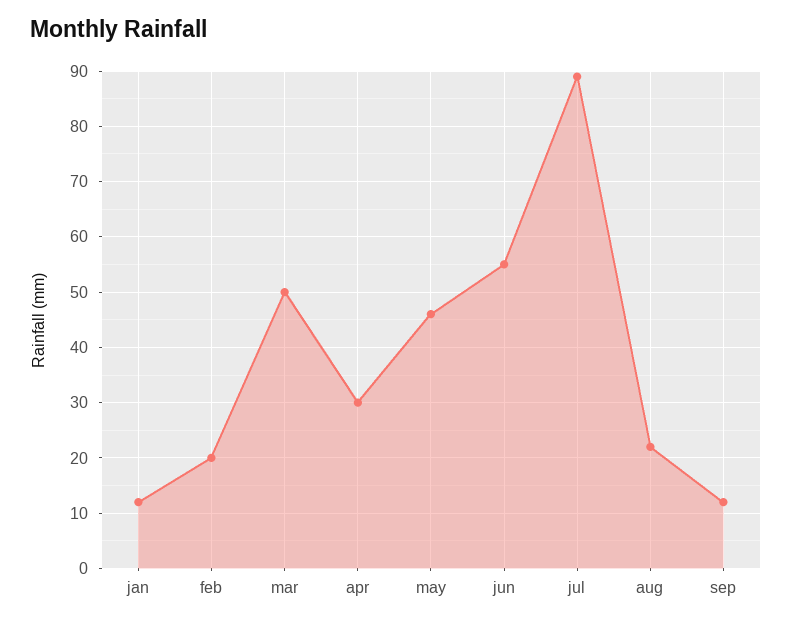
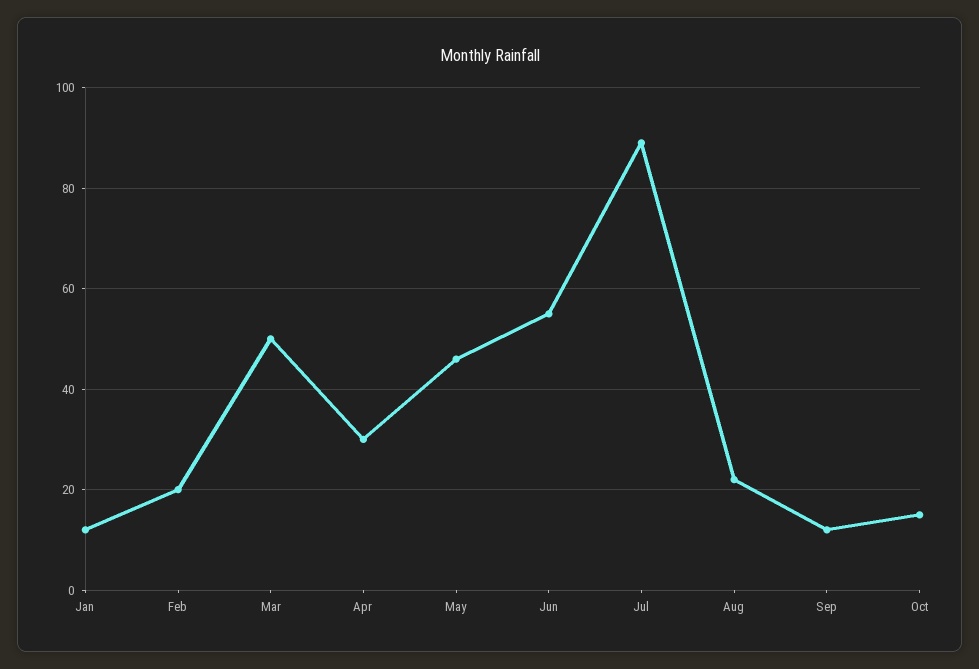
Oct: none -> 15

